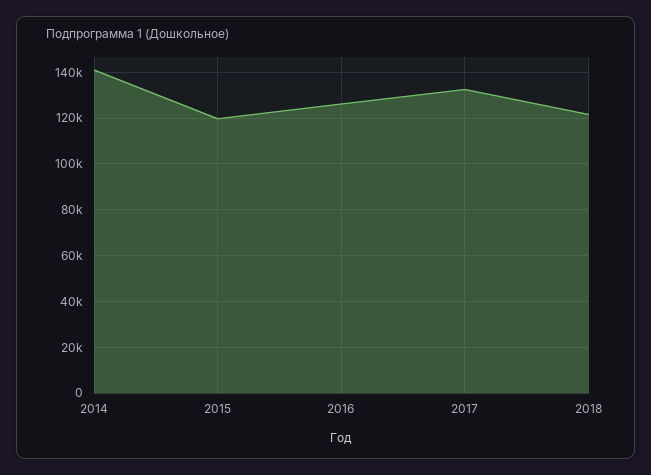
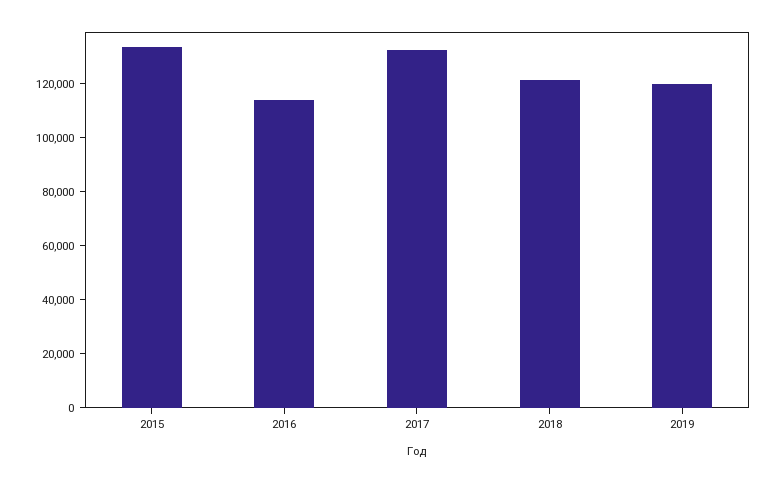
2014: 140000 -> none
2015: 120000 -> 135000
2016: 125000 -> 115000
2019: none -> 120000

